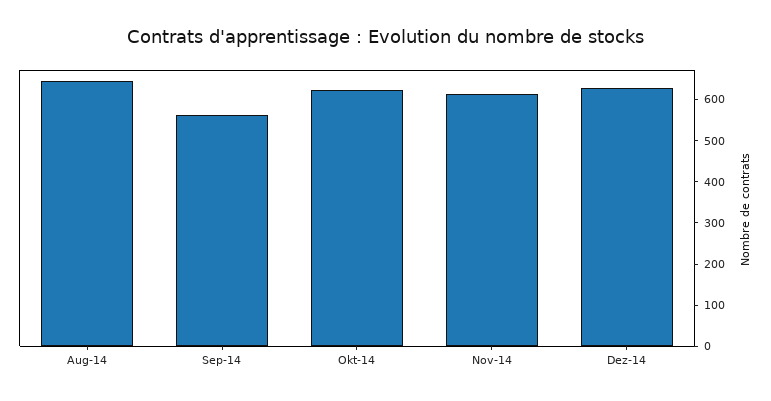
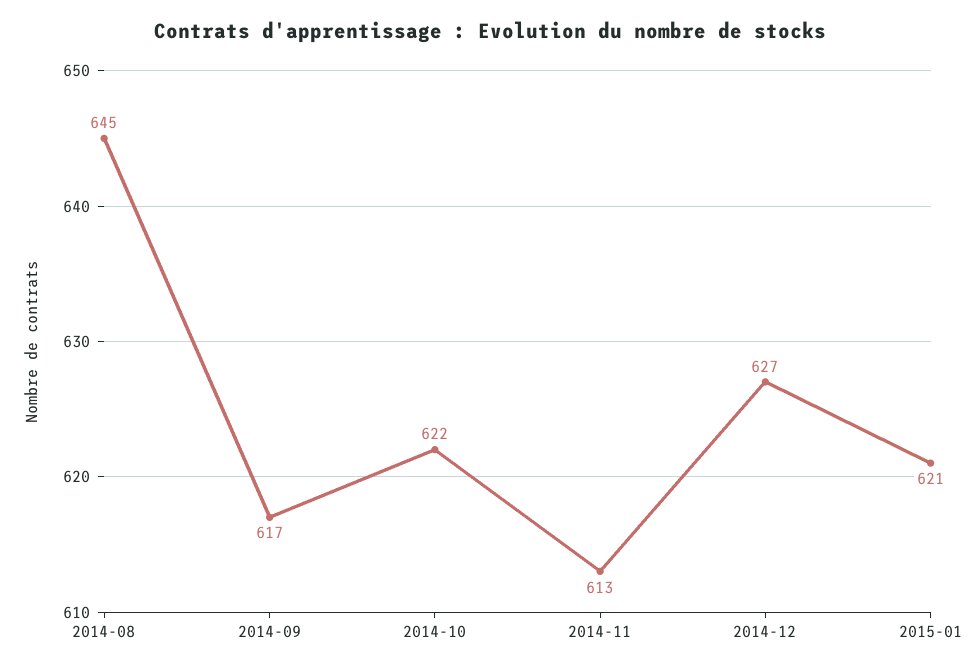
Sep-14: 560 -> 617
2015-01: none -> 621

